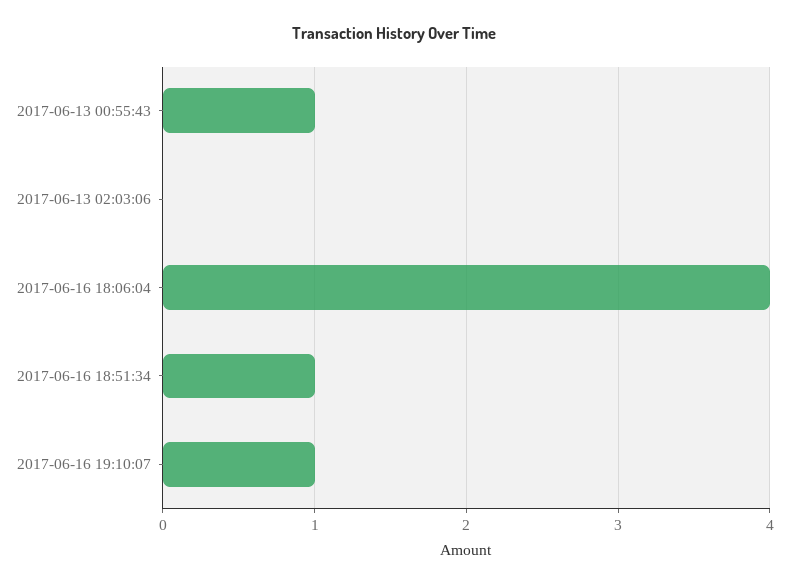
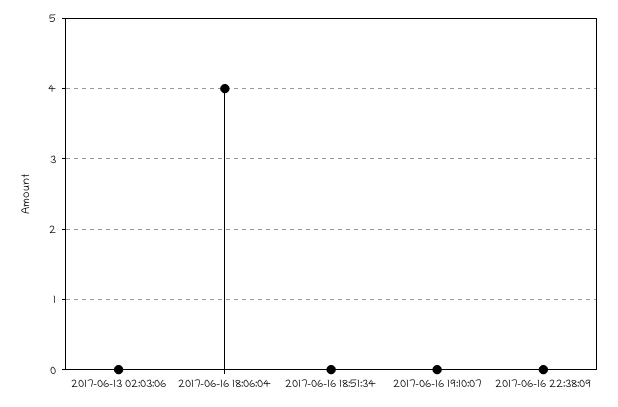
2017-06-13 00:55:43: 1 -> none
2017-06-16 18:51:34: 1 -> 0
2017-06-16 19:10:07: 1 -> 0
2017-06-16 22:38:09: none -> 0

